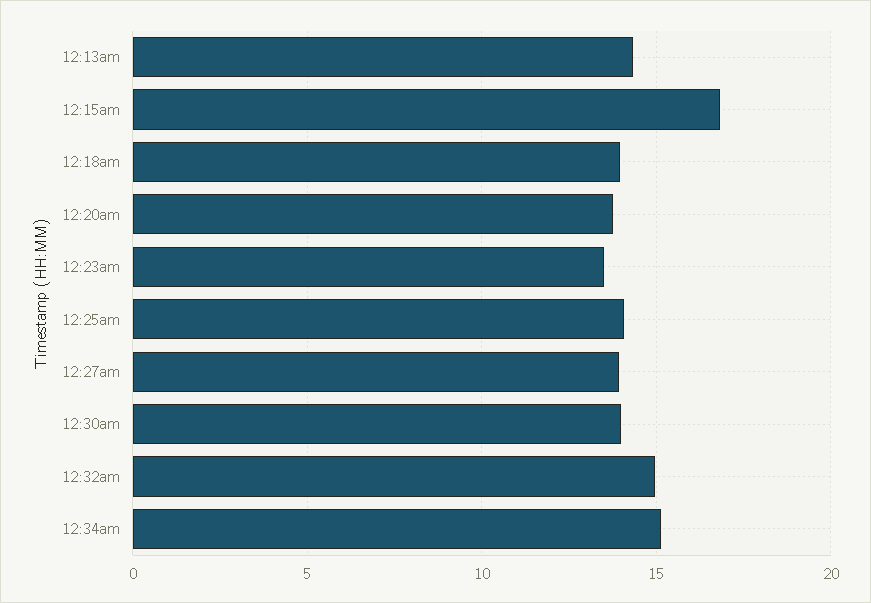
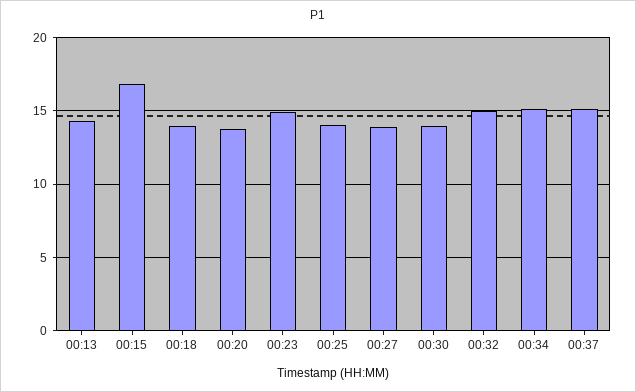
12:23am: 13.5 -> 15
00:37: none -> 15

